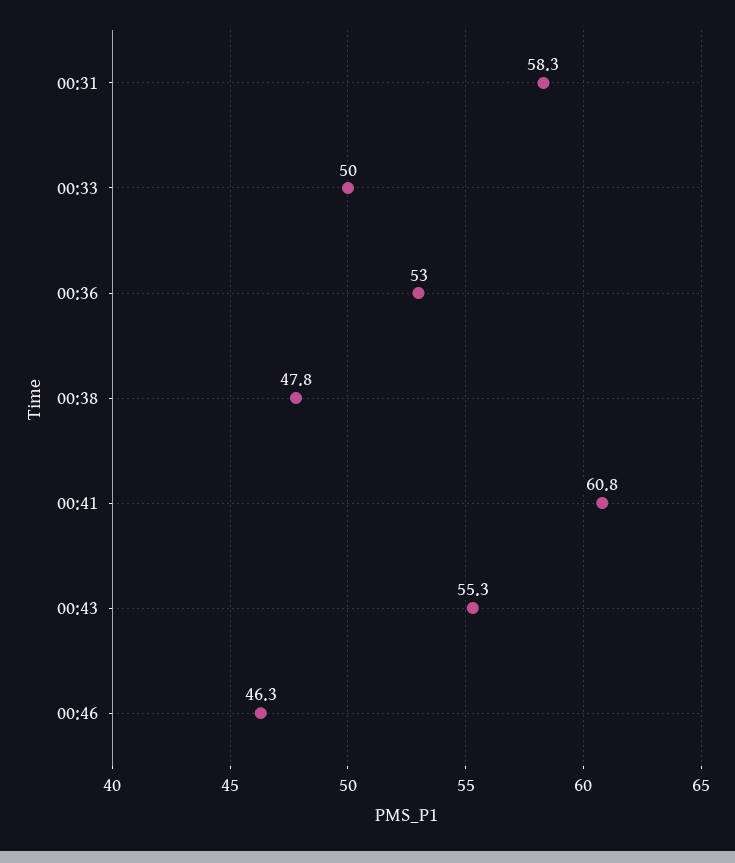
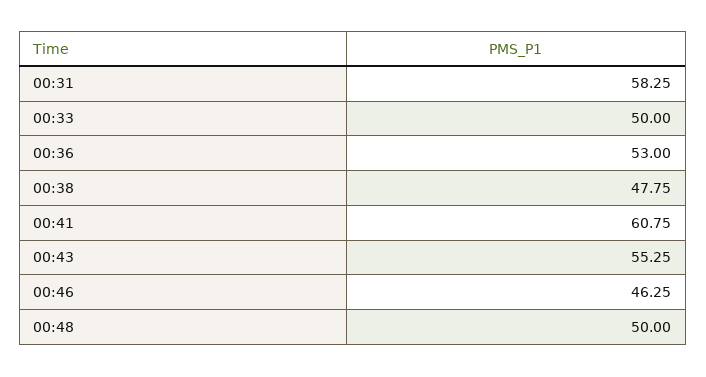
00:48: none -> 50

